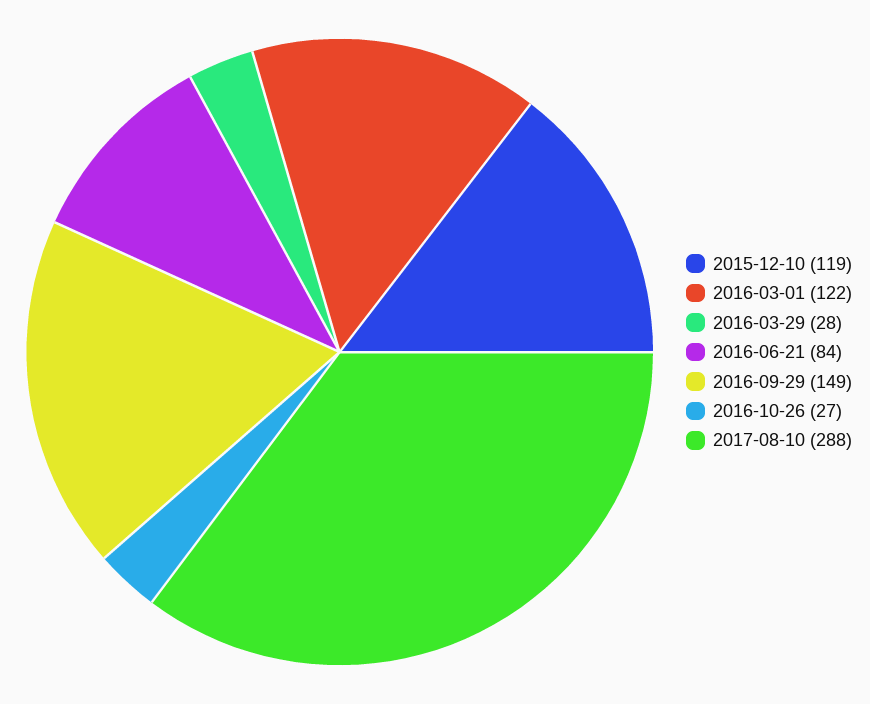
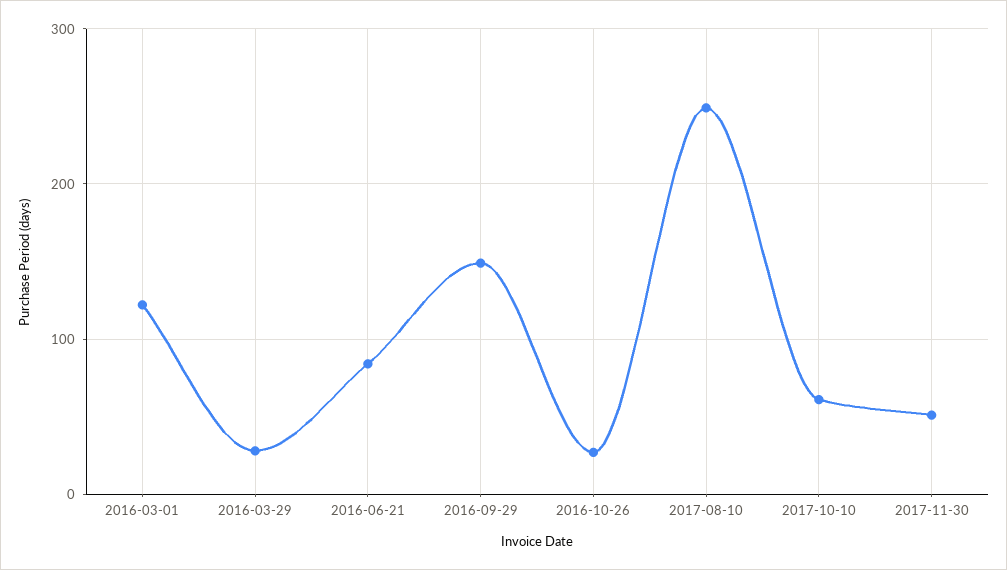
2015-12-10: 119 -> none
2017-08-10: 288 -> 250
2017-10-10: none -> 60
2017-11-30: none -> 50

